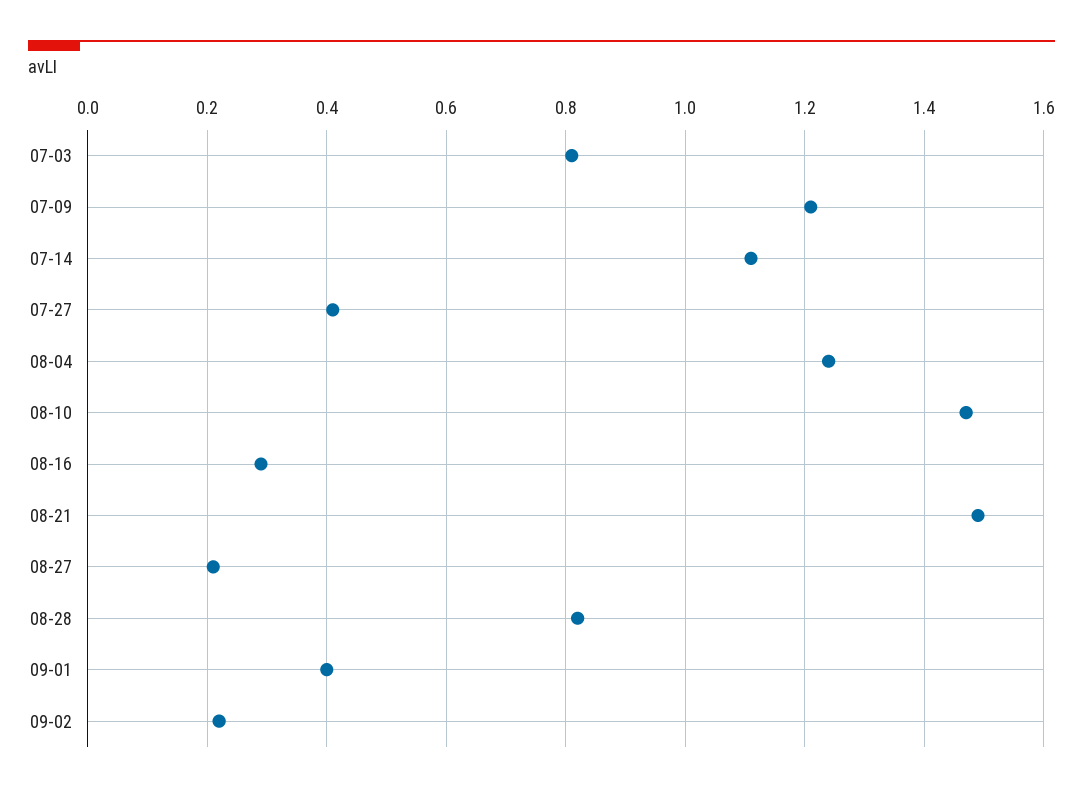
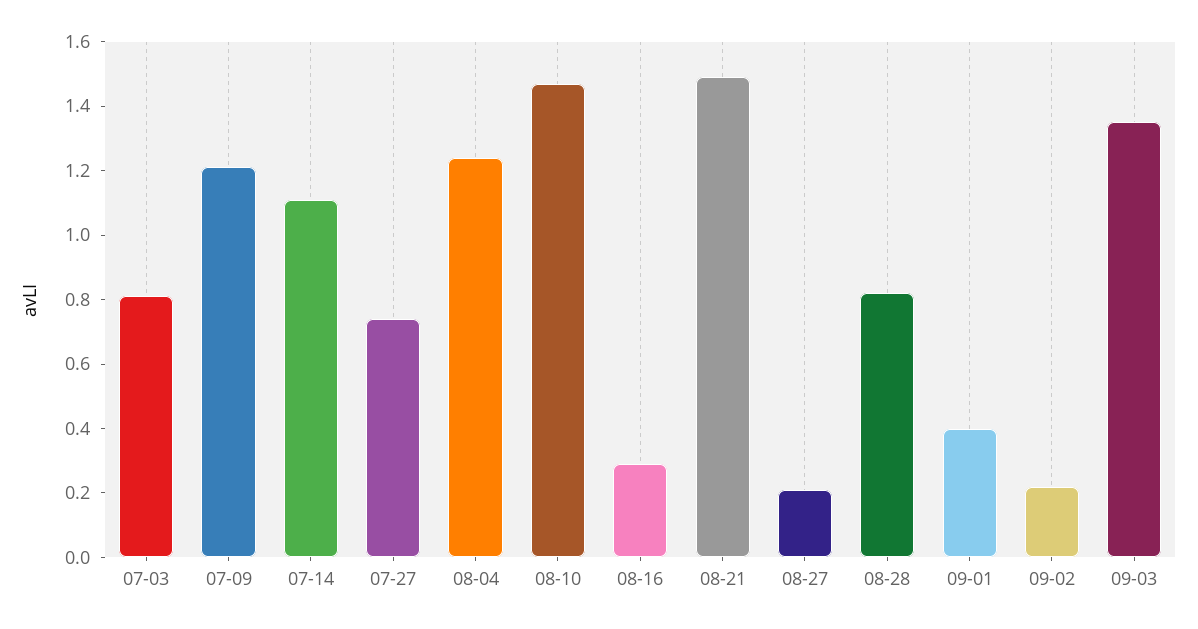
07-27: 0.4 -> 0.75
09-03: none -> 1.35

